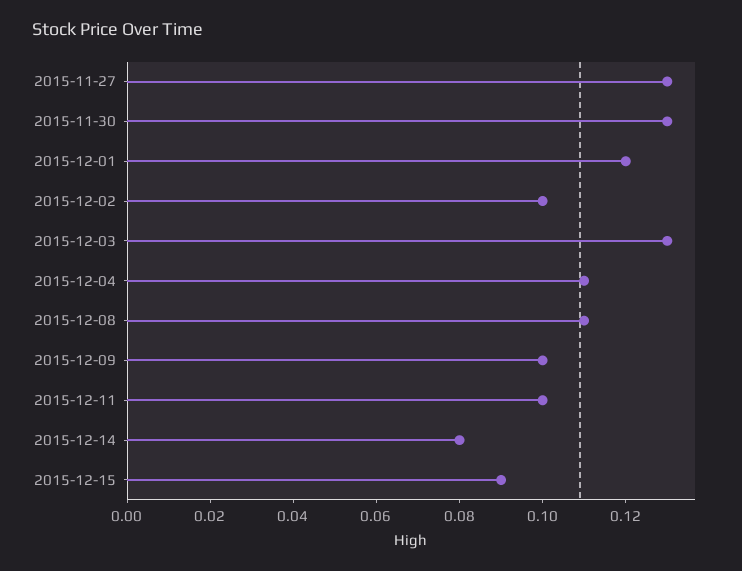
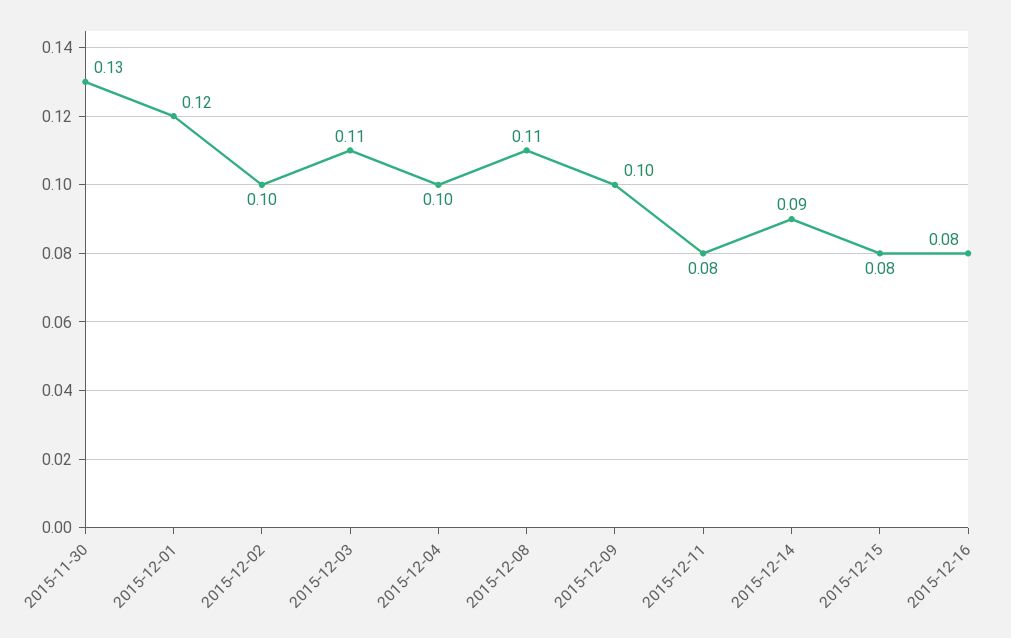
2015-11-27: 0.13 -> none
2015-12-03: 0.13 -> 0.11
2015-12-04: 0.11 -> 0.1
2015-12-11: 0.1 -> 0.08
2015-12-14: 0.08 -> 0.09
2015-12-15: 0.09 -> 0.08
2015-12-16: none -> 0.08

